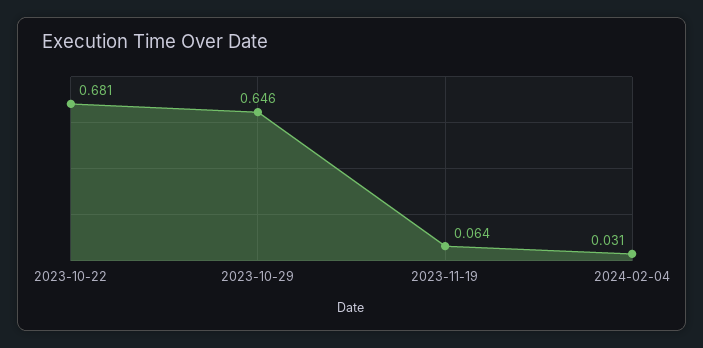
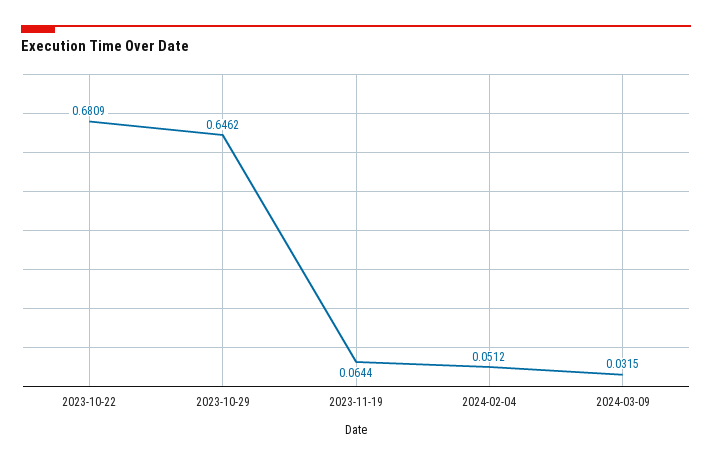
2024-02-04: 0.031 -> 0.0512
2024-03-09: none -> 0.0315

